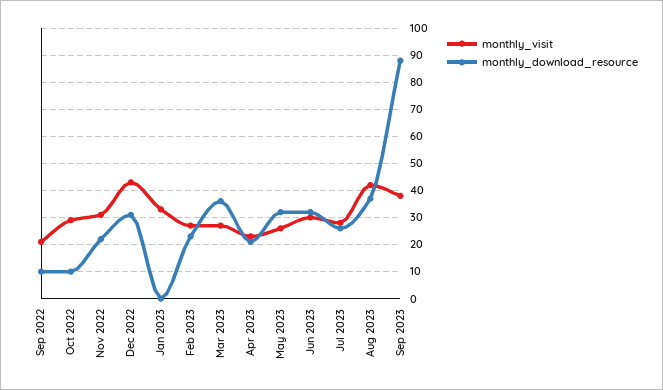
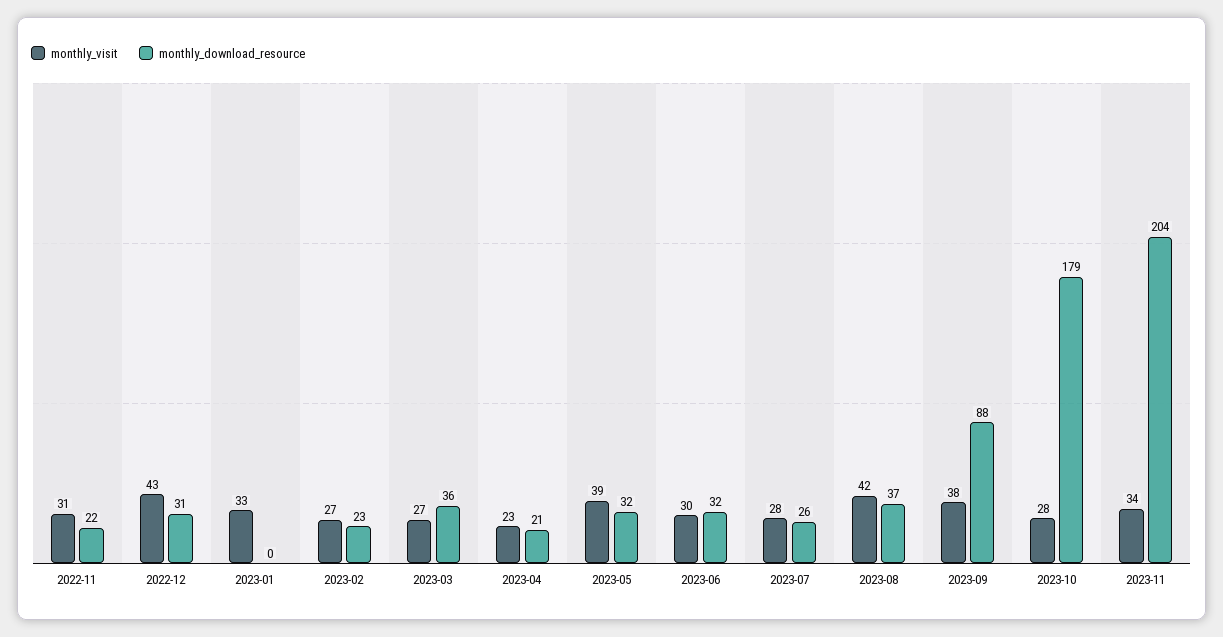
monthly_visit, Sep 2022: 20 -> none
monthly_download_resource, Sep 2022: 10 -> none
monthly_visit, Oct 2022: 30 -> none
monthly_download_resource, Oct 2022: 10 -> none
monthly_visit, May 2023: 25 -> 39
monthly_visit, 2023-10: none -> 28
monthly_download_resource, 2023-10: none -> 179
monthly_visit, 2023-11: none -> 34
monthly_download_resource, 2023-11: none -> 204

